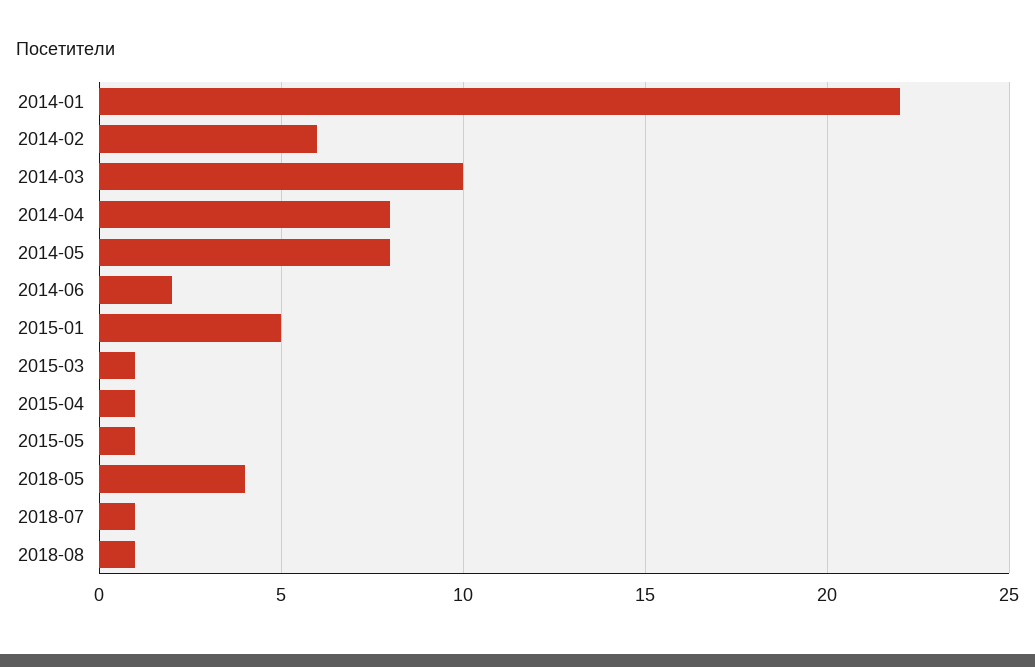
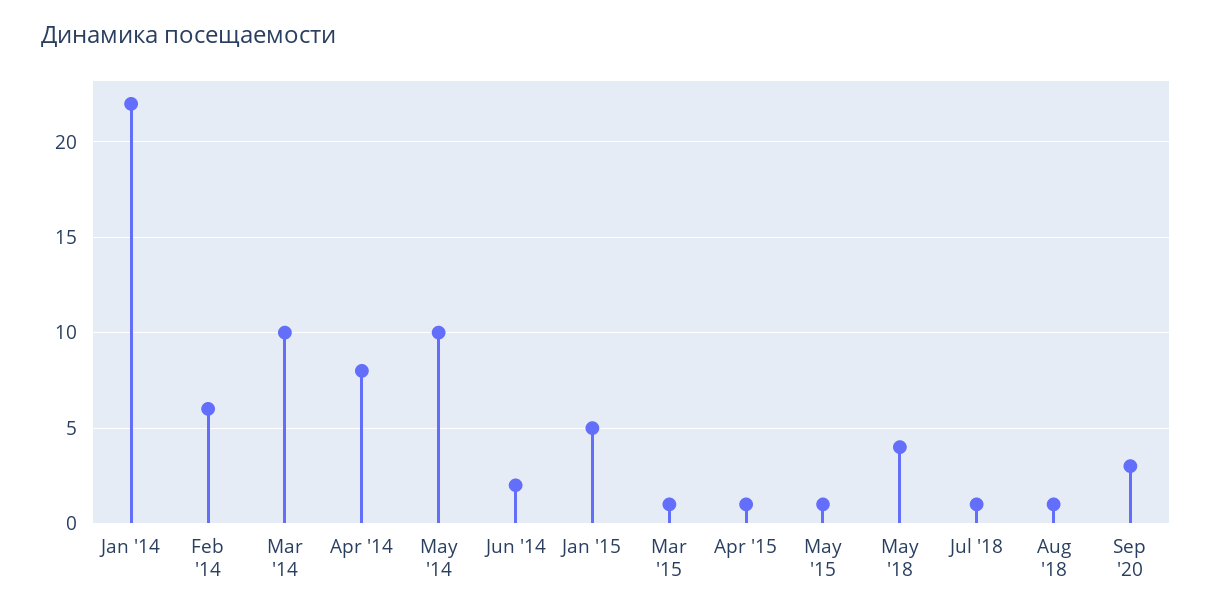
2014-05: 8 -> 10
Sep '20: none -> 3

